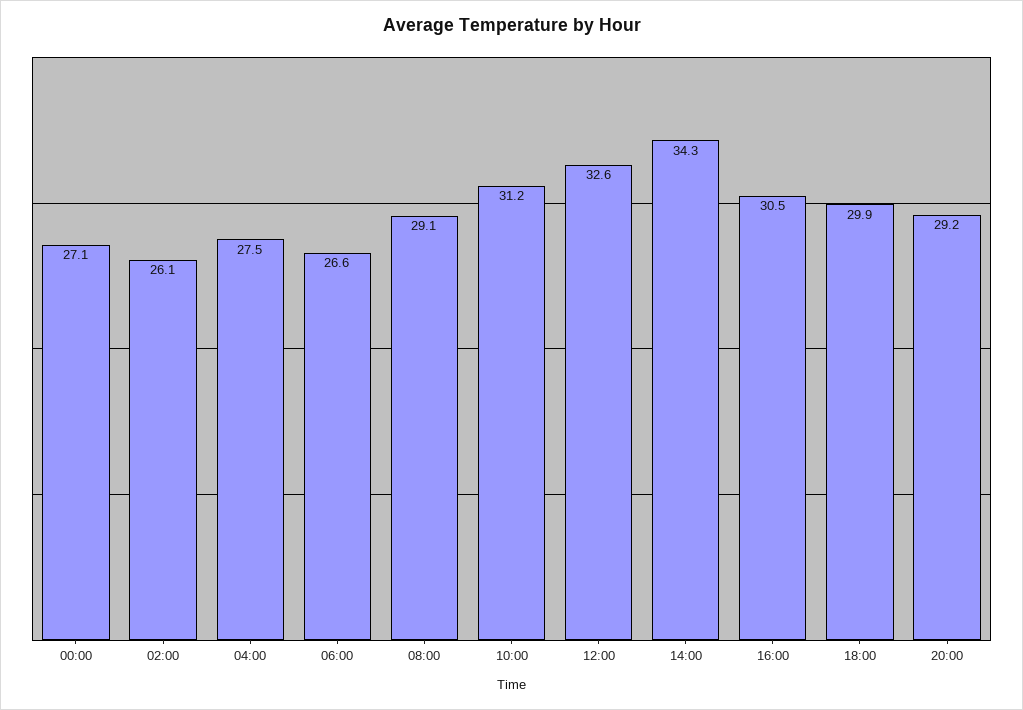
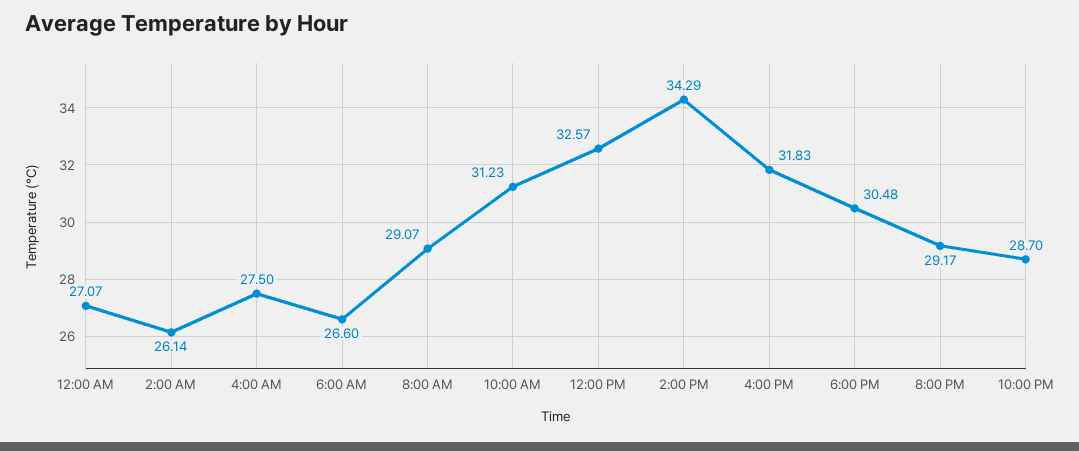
16:00: 30.5 -> 31.83
18:00: 29.9 -> 30.48
10:00 PM: none -> 28.7

